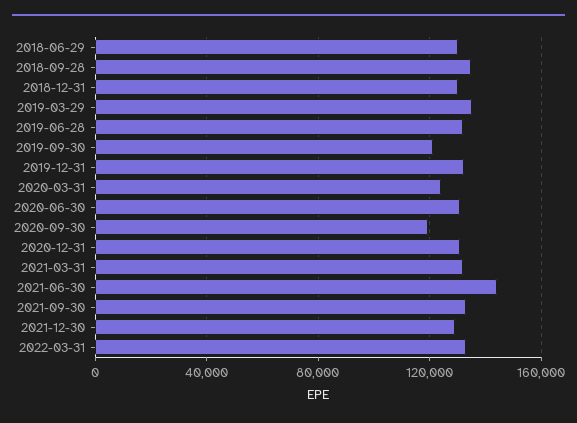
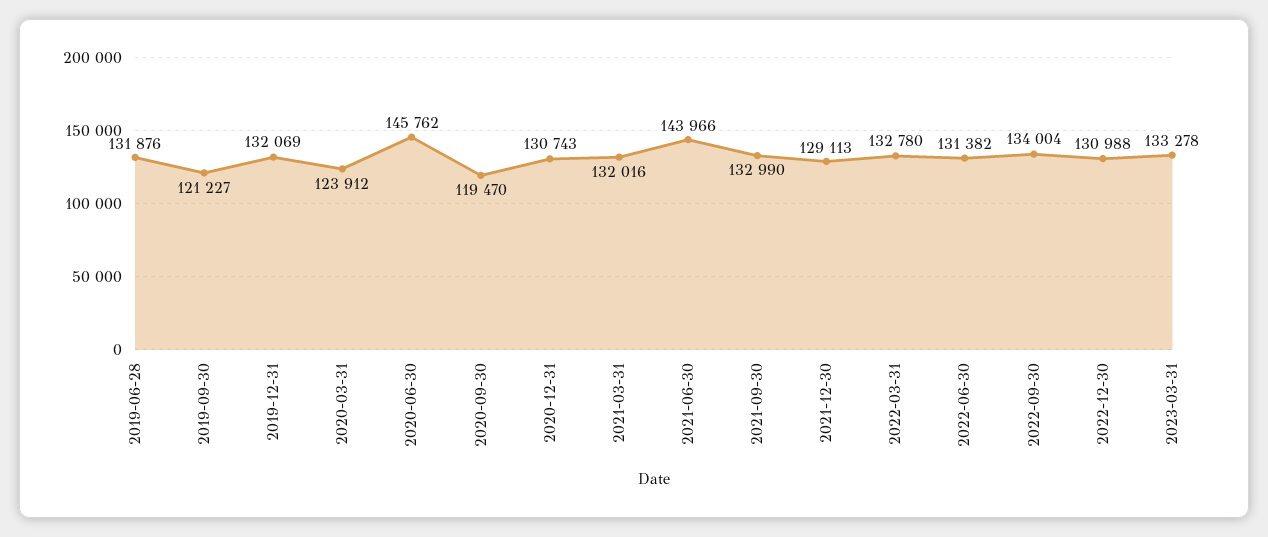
2018-06-29: 130000 -> none
2018-09-28: 135000 -> none
2018-12-31: 130000 -> none
2019-03-29: 135000 -> none
2020-06-30: 130000 -> 145762
2022-06-30: none -> 131382
2022-09-30: none -> 134004
2022-12-30: none -> 130988
2023-03-31: none -> 133278

